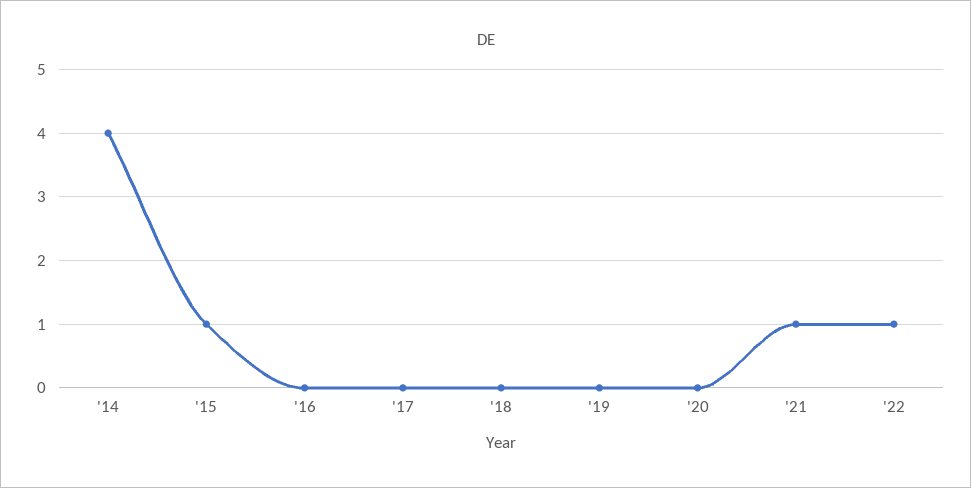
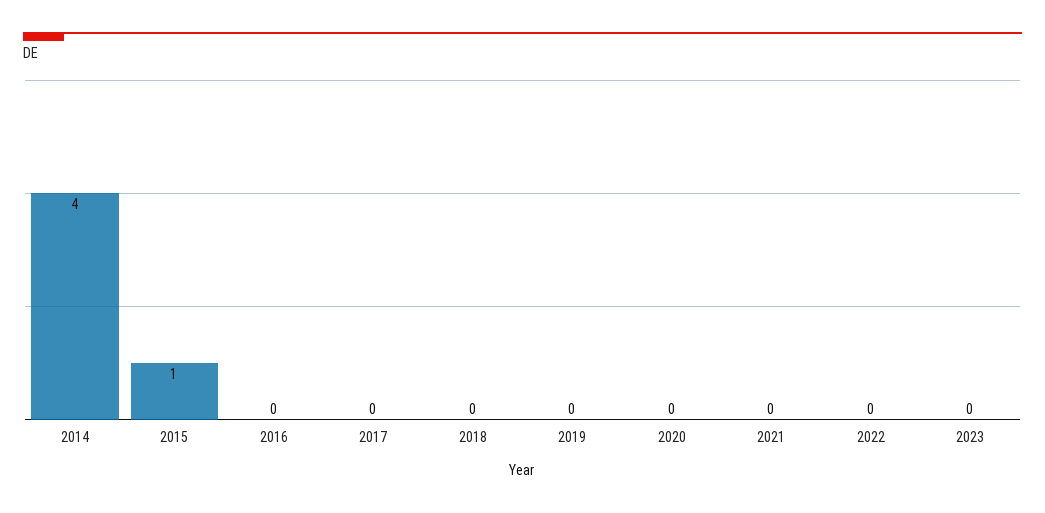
'21: 1 -> 0
'22: 1 -> 0
2023: none -> 0

